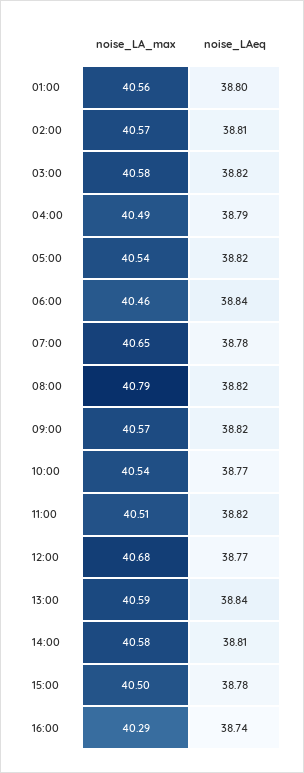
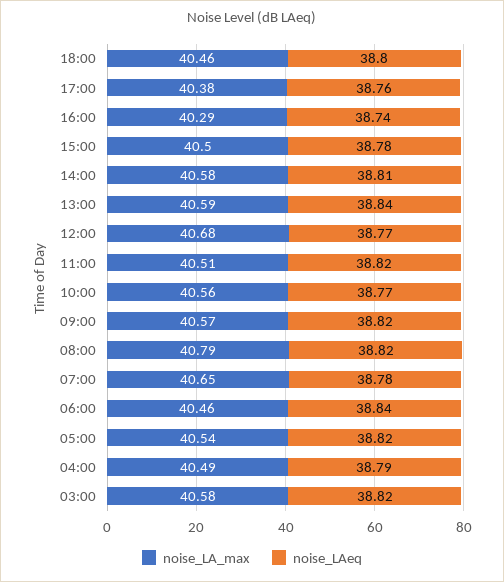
noise_LA_max, 01:00: 40.56 -> none
noise_LAeq, 01:00: 38.8 -> none
noise_LA_max, 02:00: 40.57 -> none
noise_LAeq, 02:00: 38.81 -> none
noise_LA_max, 10:00: 40.54 -> 40.56
noise_LA_max, 18:00: none -> 40.46
noise_LAeq, 18:00: none -> 38.8
noise_LA_max, 17:00: none -> 40.38
noise_LAeq, 17:00: none -> 38.76

